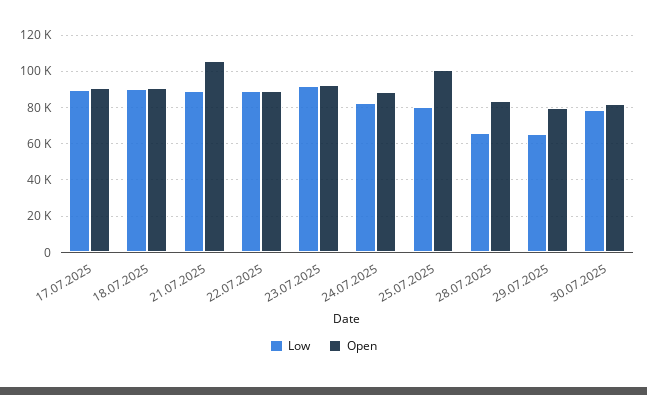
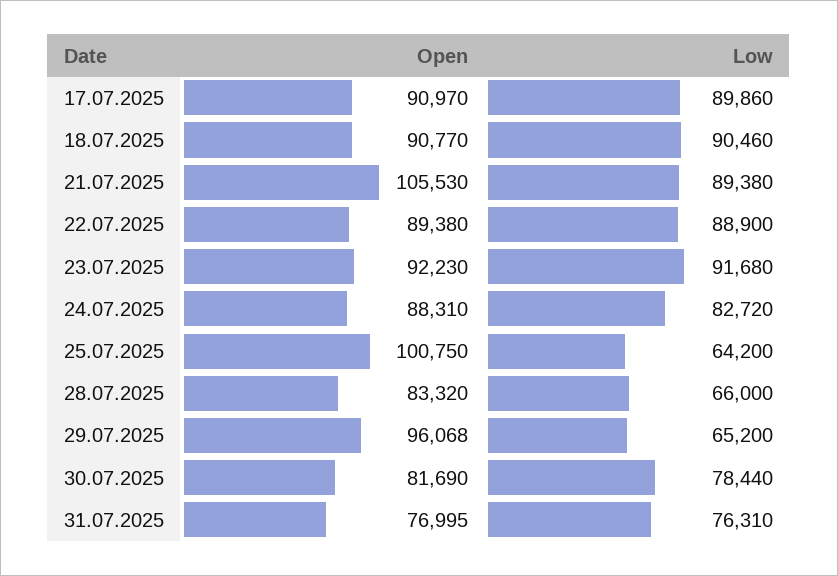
Low, 25.07.2025: 80000 -> 64200
Open, 29.07.2025: 80000 -> 96068
Open, 31.07.2025: none -> 76995
Low, 31.07.2025: none -> 76310

